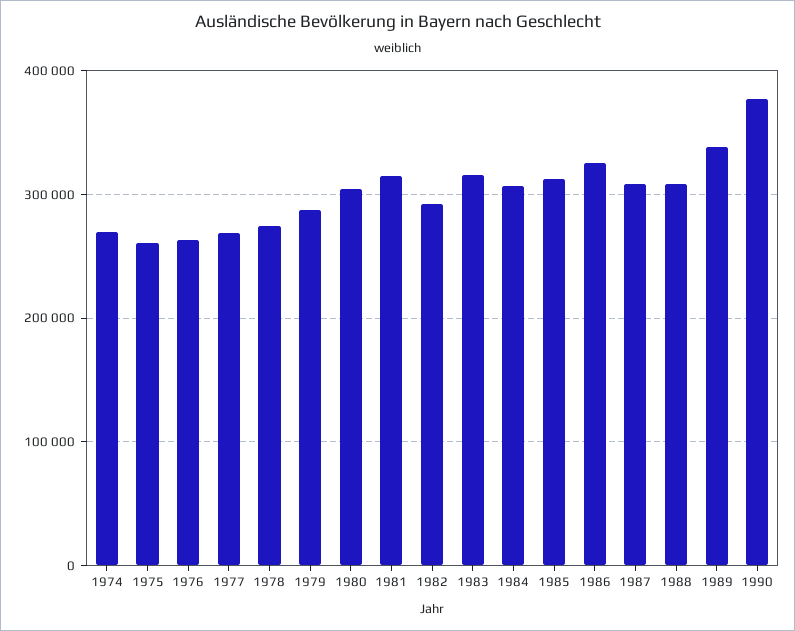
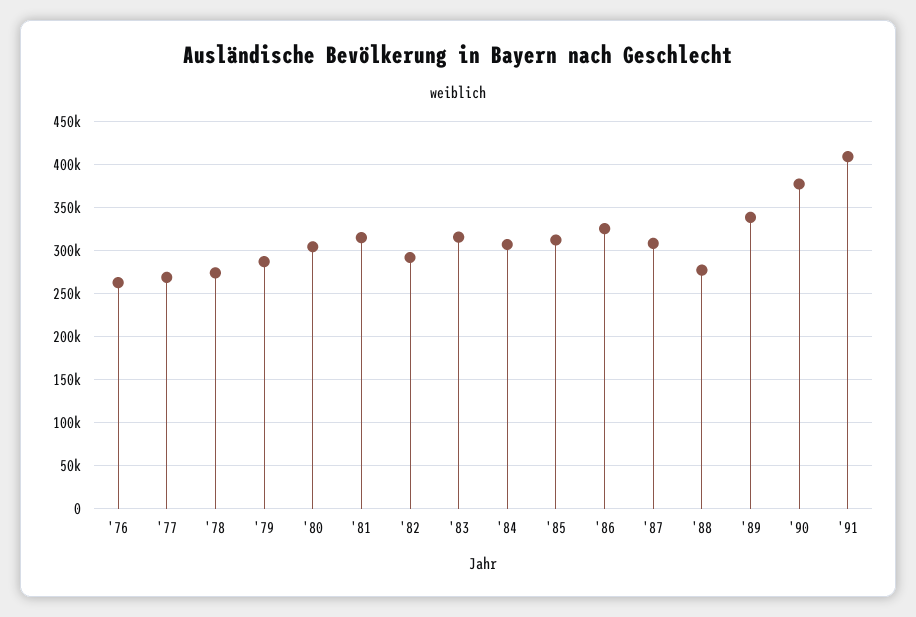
1974: 270000 -> none
1975: 260000 -> none
1988: 310000 -> 280000
'91: none -> 410000

